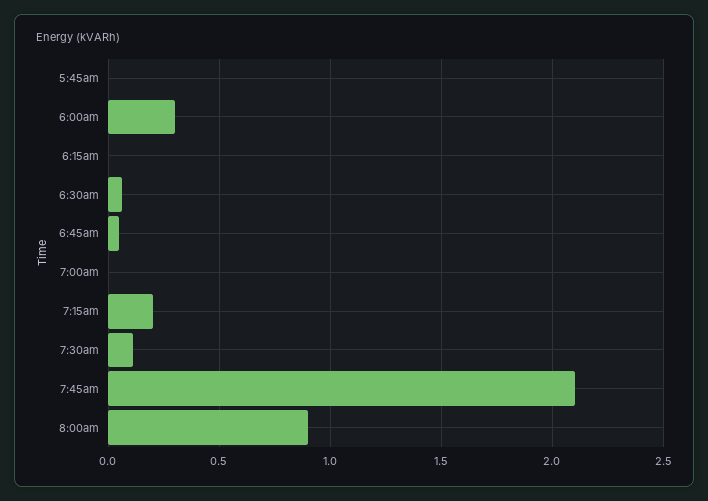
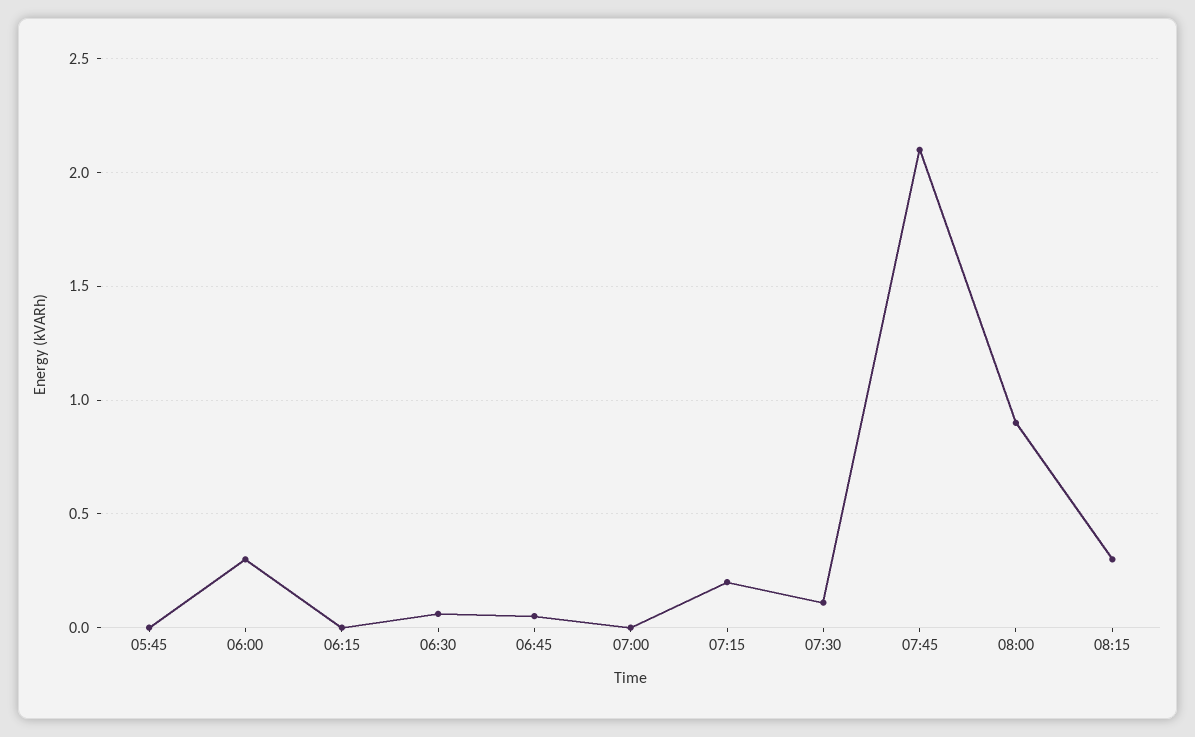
08:15: none -> 0.3

